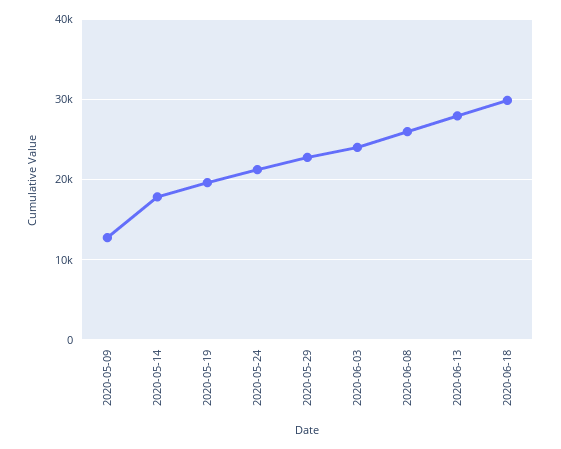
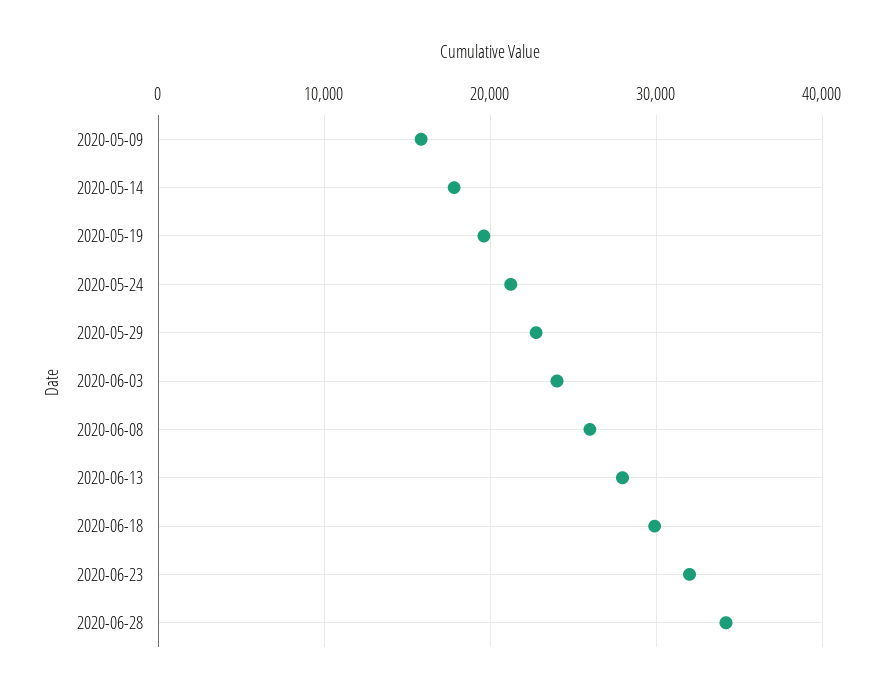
2020-05-09: 13000 -> 16000
2020-06-23: none -> 32000
2020-06-28: none -> 34000

